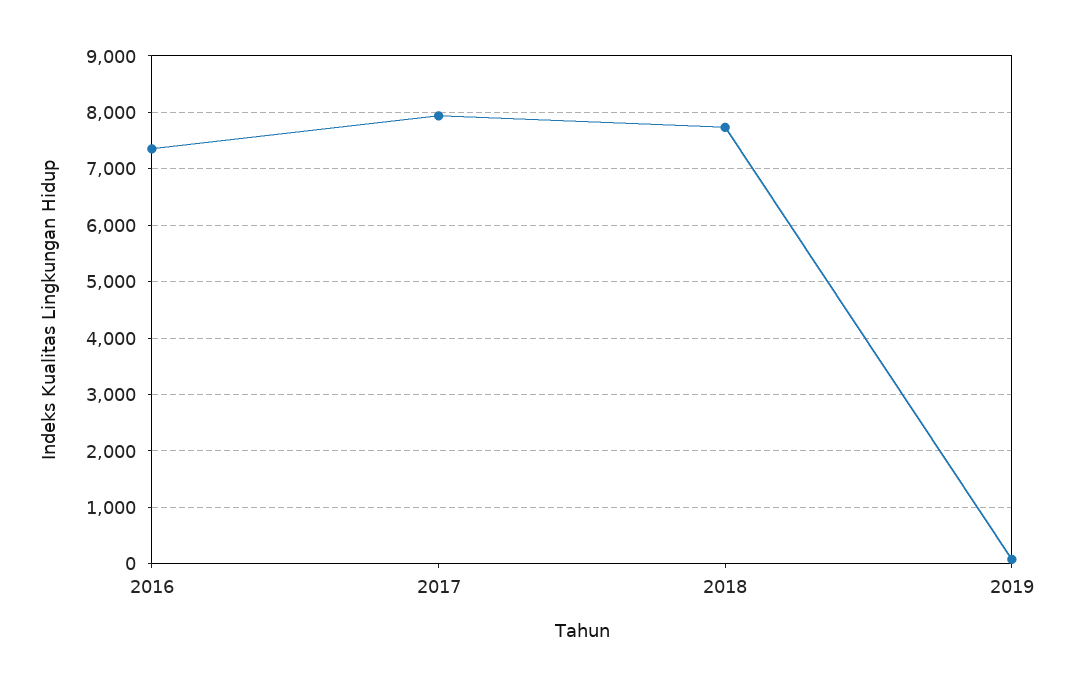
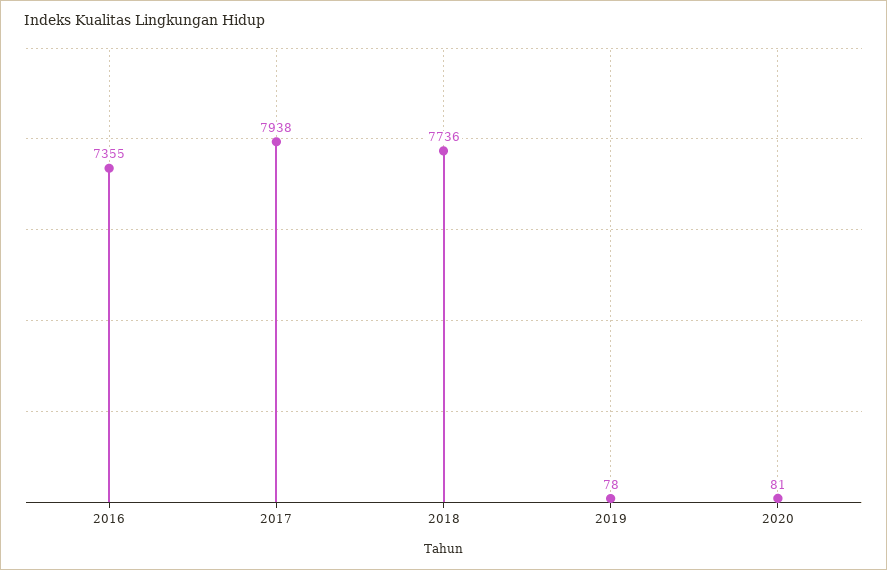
2020: none -> 81

